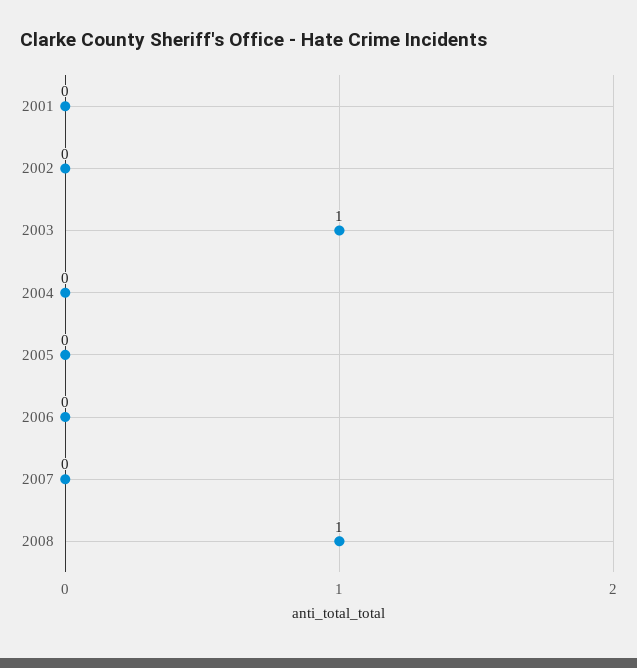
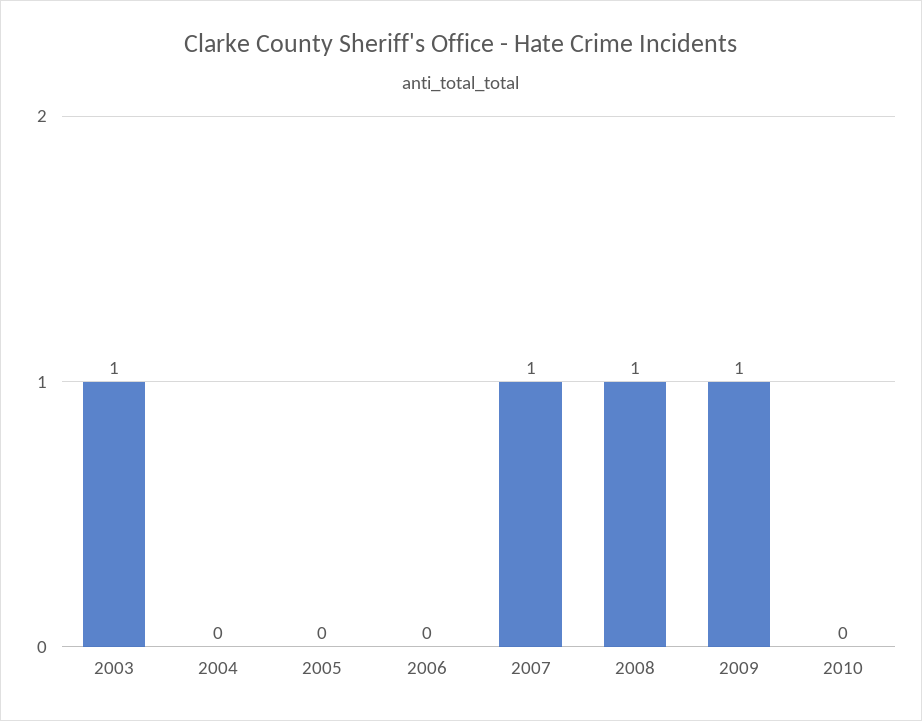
2001: 0 -> none
2002: 0 -> none
2007: 0 -> 1
2009: none -> 1
2010: none -> 0

